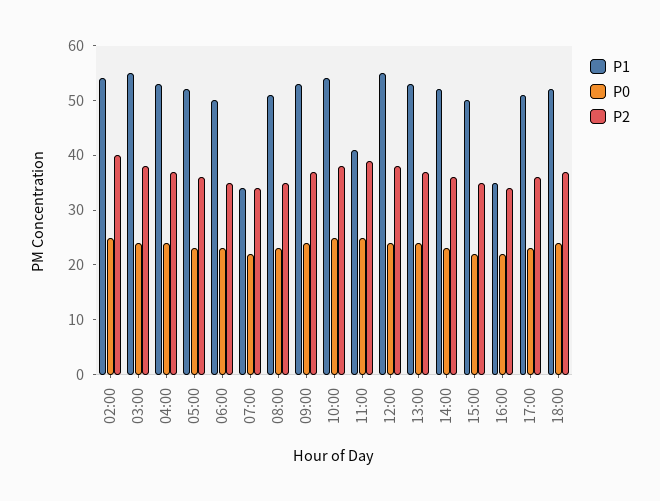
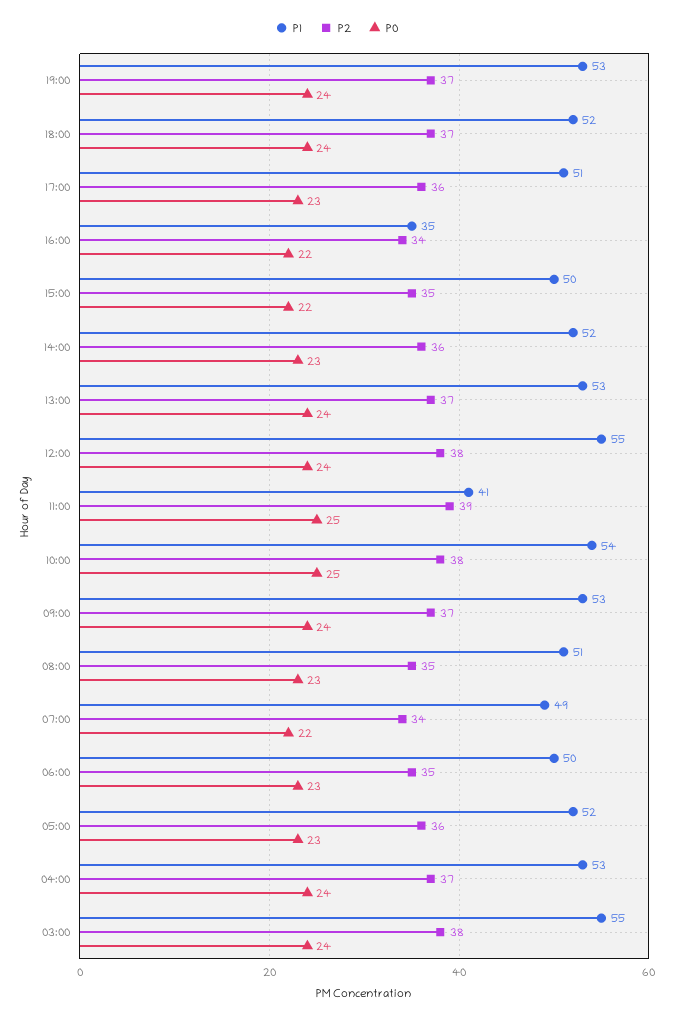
P1, 02:00: 55 -> none
P0, 02:00: 25 -> none
P2, 02:00: 40 -> none
P1, 07:00: 35 -> 49
P1, 19:00: none -> 53
P2, 19:00: none -> 37
P0, 19:00: none -> 24

